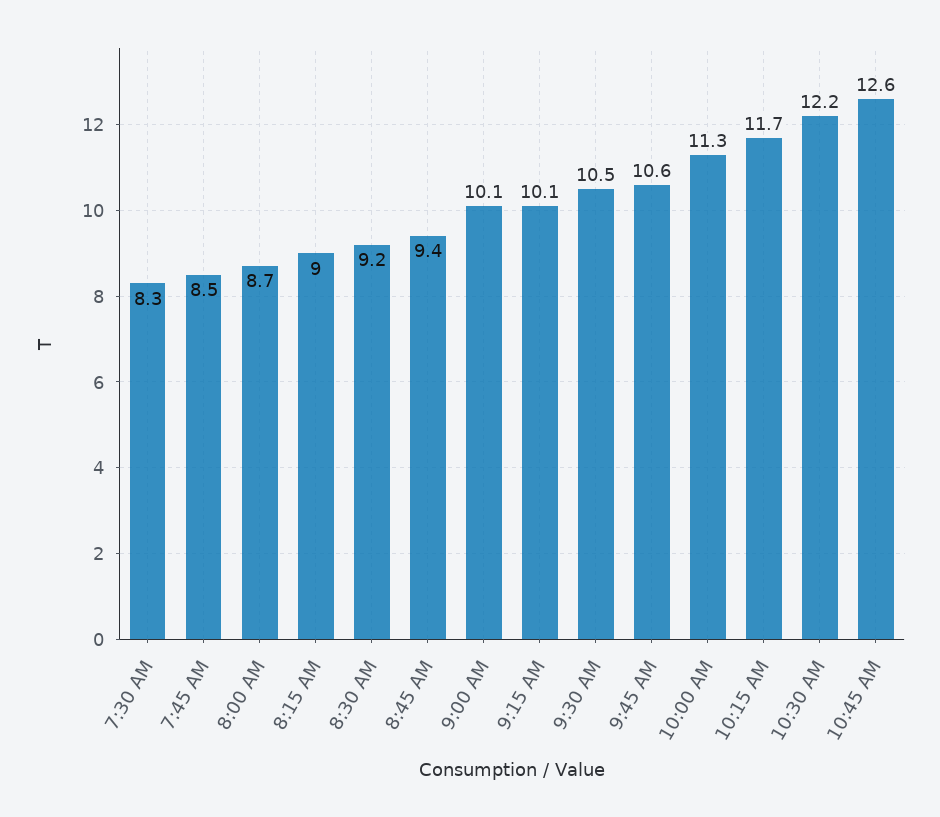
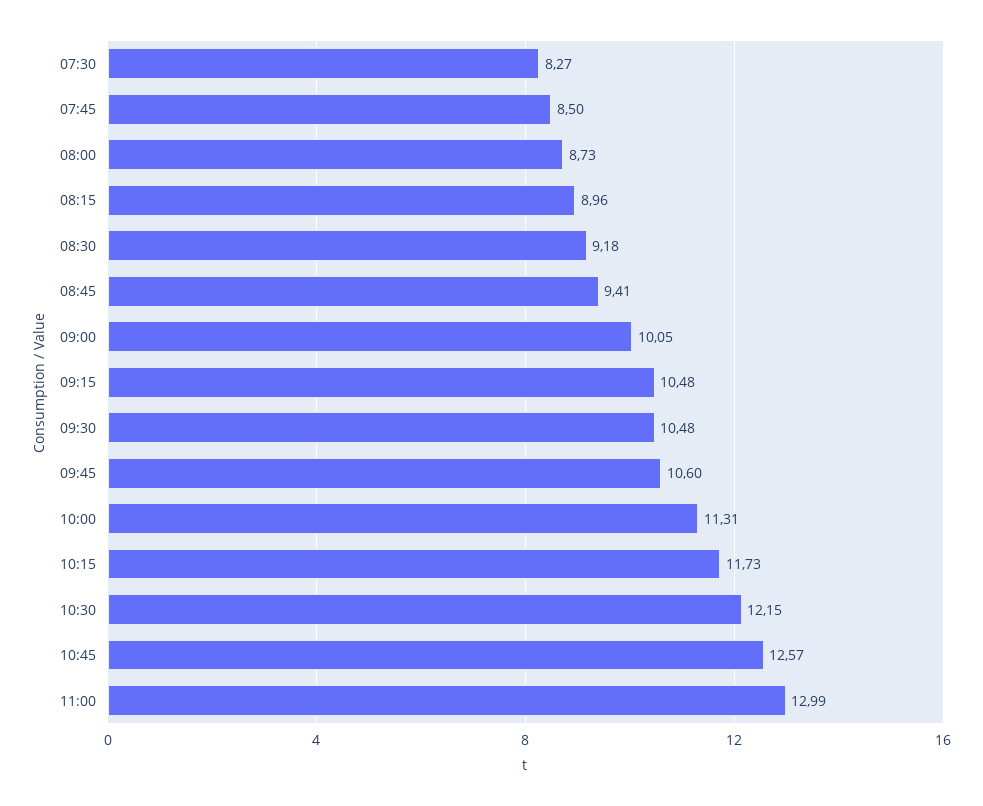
9:15 AM: 10.1 -> 10.48
11:00: none -> 12.99

